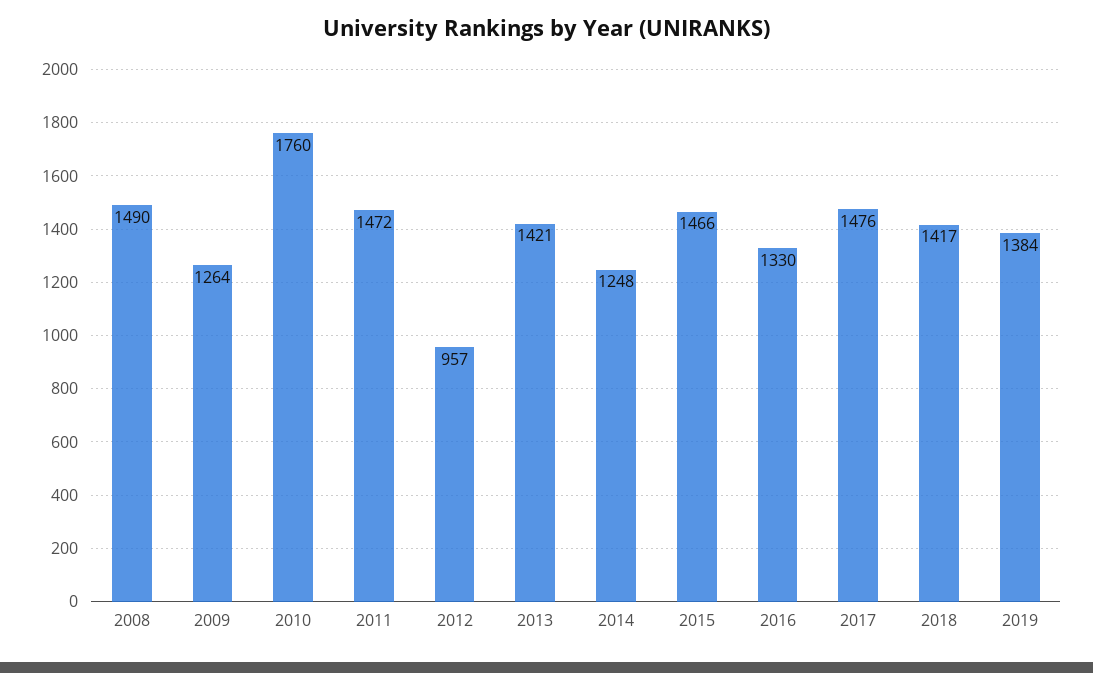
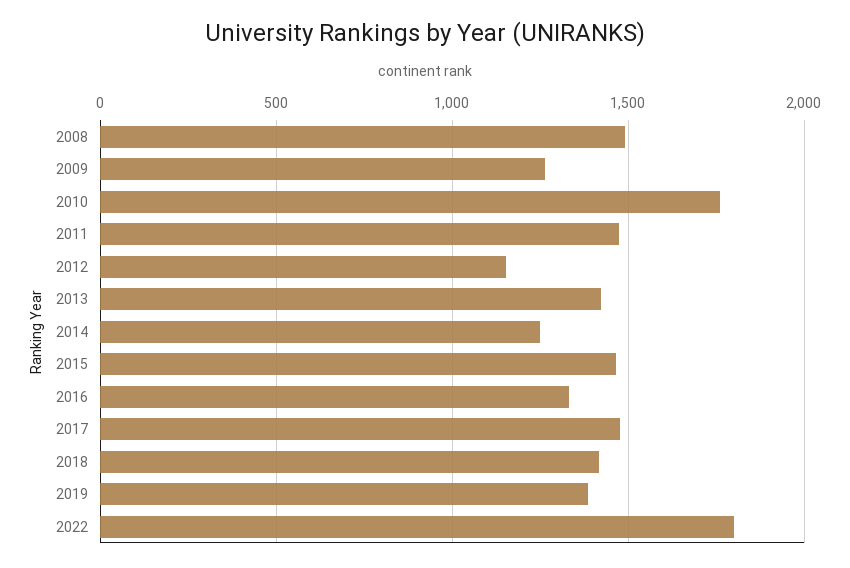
2012: 957 -> 1150
2022: none -> 1800

